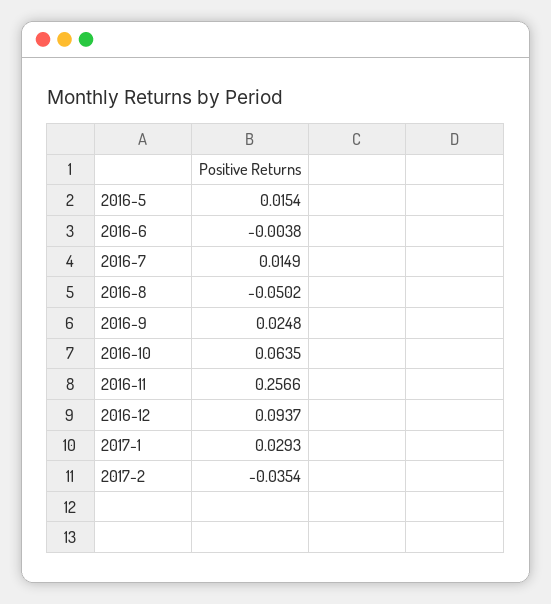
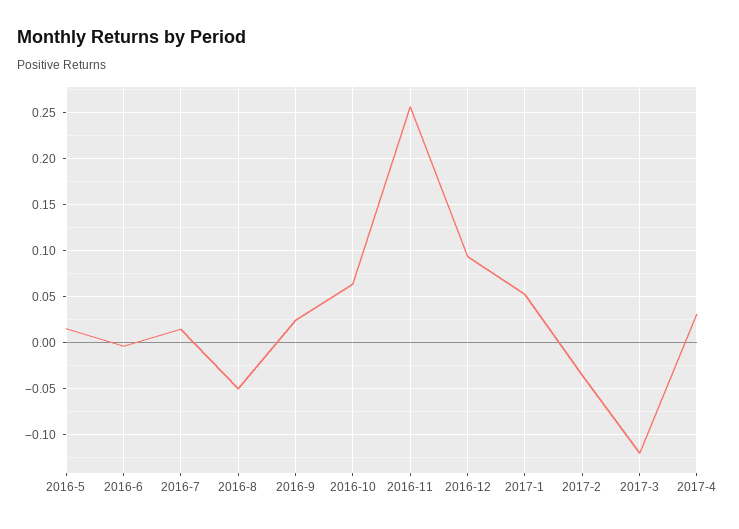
2017-1: 0.0293 -> 0.05
2017-3: none -> -0.12
2017-4: none -> 0.03

